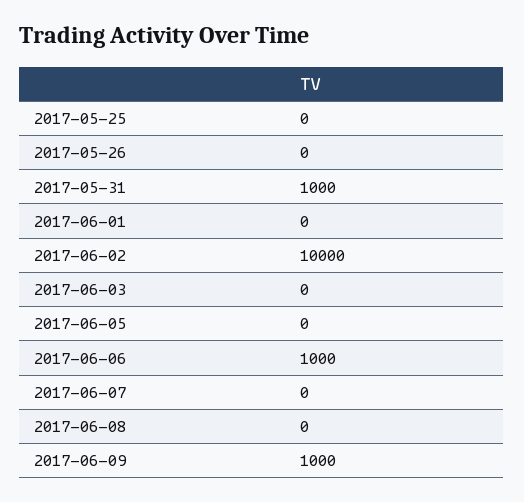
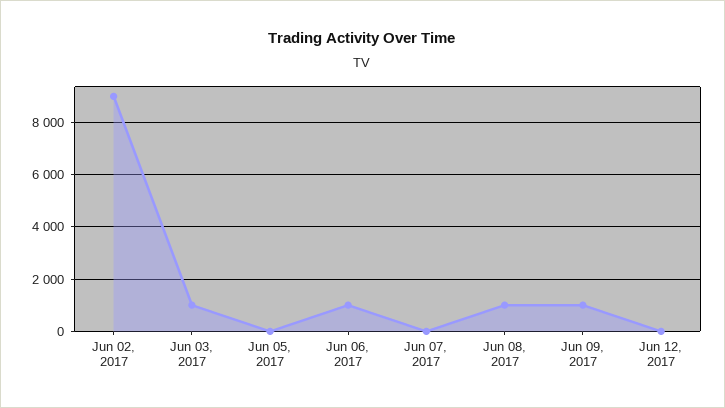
2017-05-25: 0 -> none
2017-05-26: 0 -> none
2017-05-31: 1000 -> none
2017-06-01: 0 -> none
2017-06-02: 10000 -> 9000
2017-06-03: 0 -> 1000
2017-06-08: 0 -> 1000
Jun 12, 2017: none -> 0

